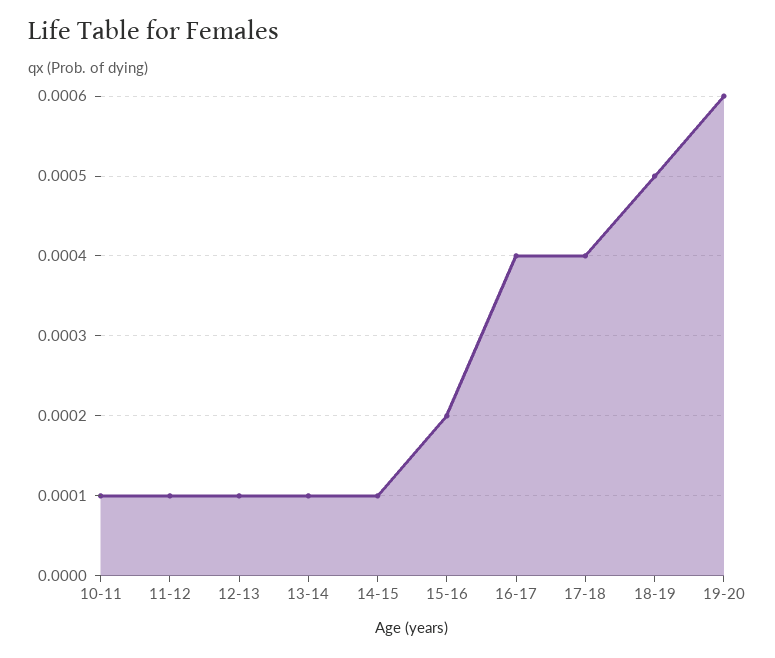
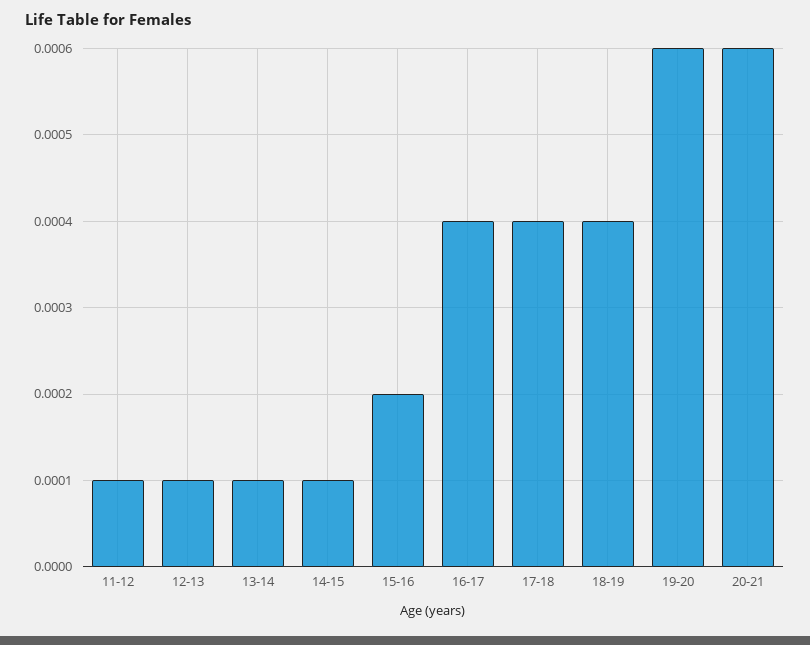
10-11: 0.0001 -> none
18-19: 0.0005 -> 0.0004
20-21: none -> 0.0006

